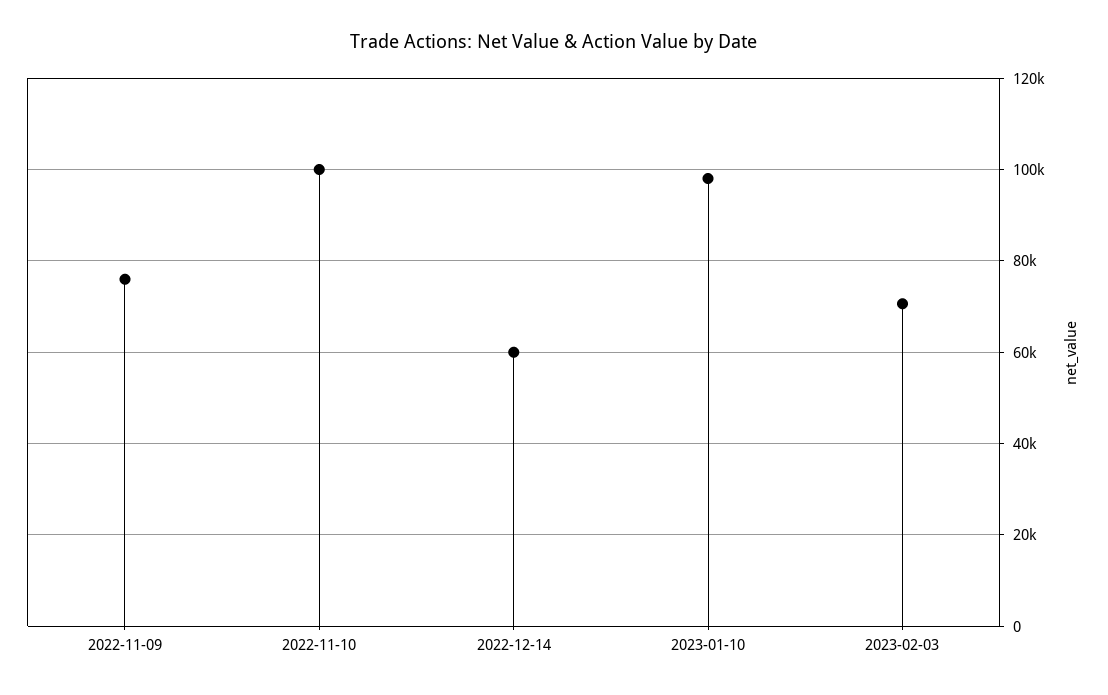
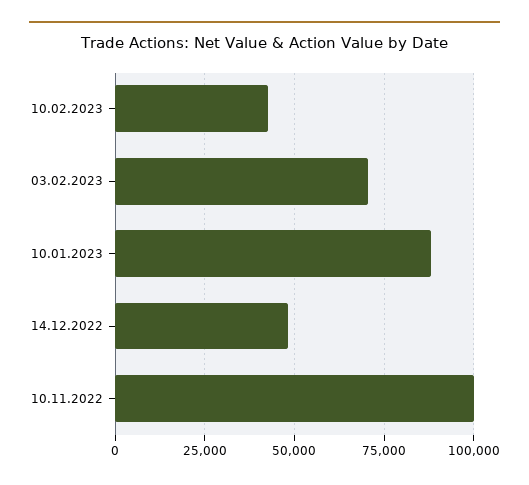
2022-11-09: 76000 -> none
2022-12-14: 60000 -> 47500
2023-01-10: 98000 -> 87500
10.02.2023: none -> 42500

